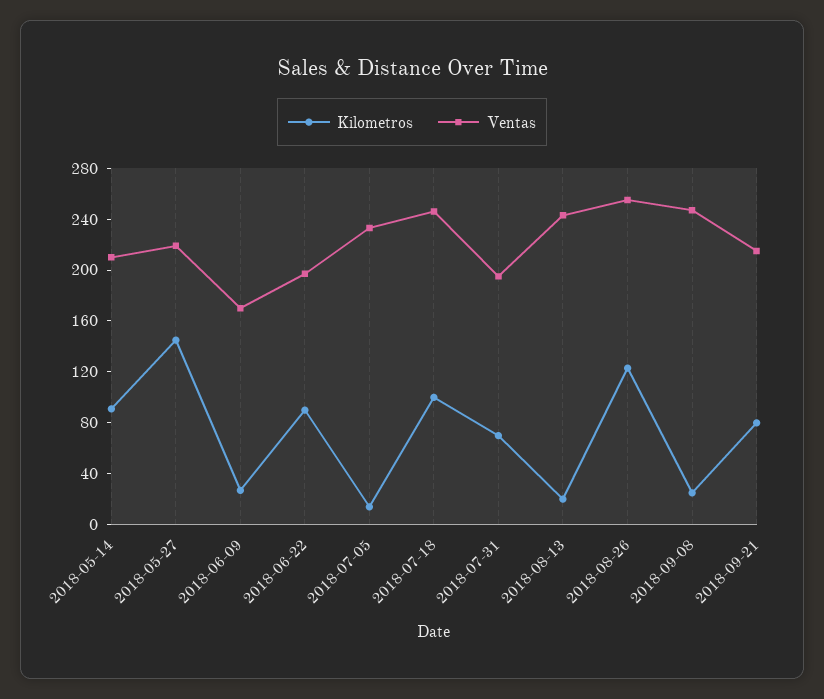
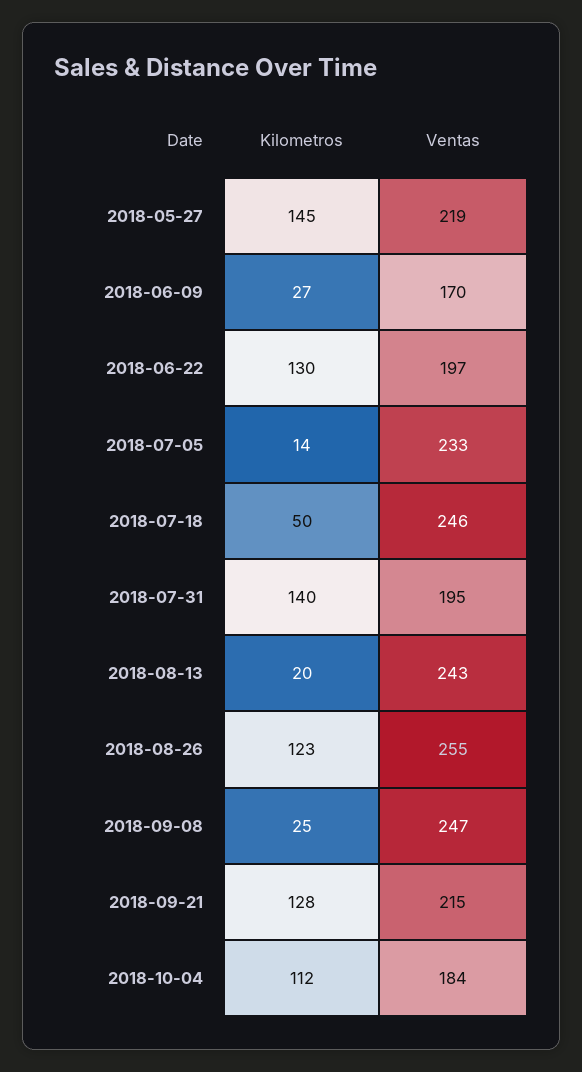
Kilometros, 2018-05-14: 90 -> none
Ventas, 2018-05-14: 210 -> none
Kilometros, 2018-06-22: 90 -> 130
Kilometros, 2018-07-18: 100 -> 50
Kilometros, 2018-07-31: 70 -> 140
Kilometros, 2018-09-21: 80 -> 128
Kilometros, 2018-10-04: none -> 112
Ventas, 2018-10-04: none -> 184

